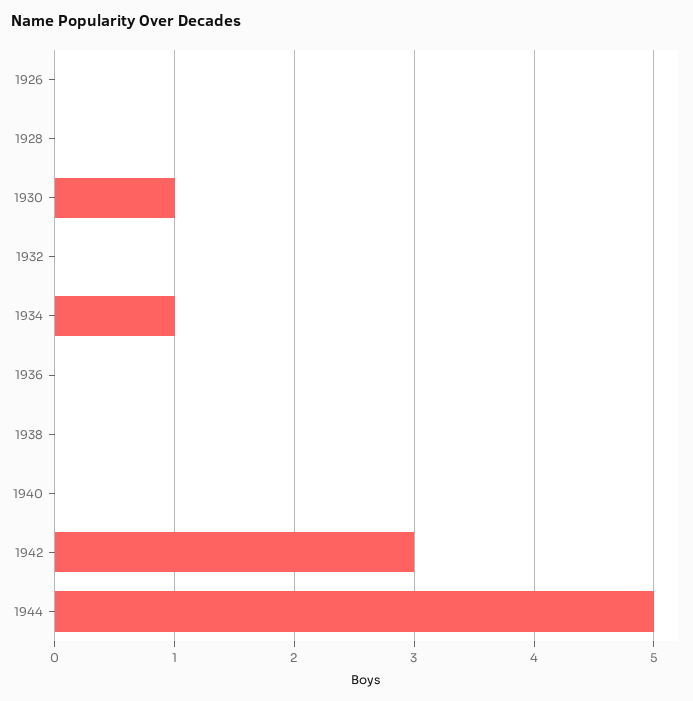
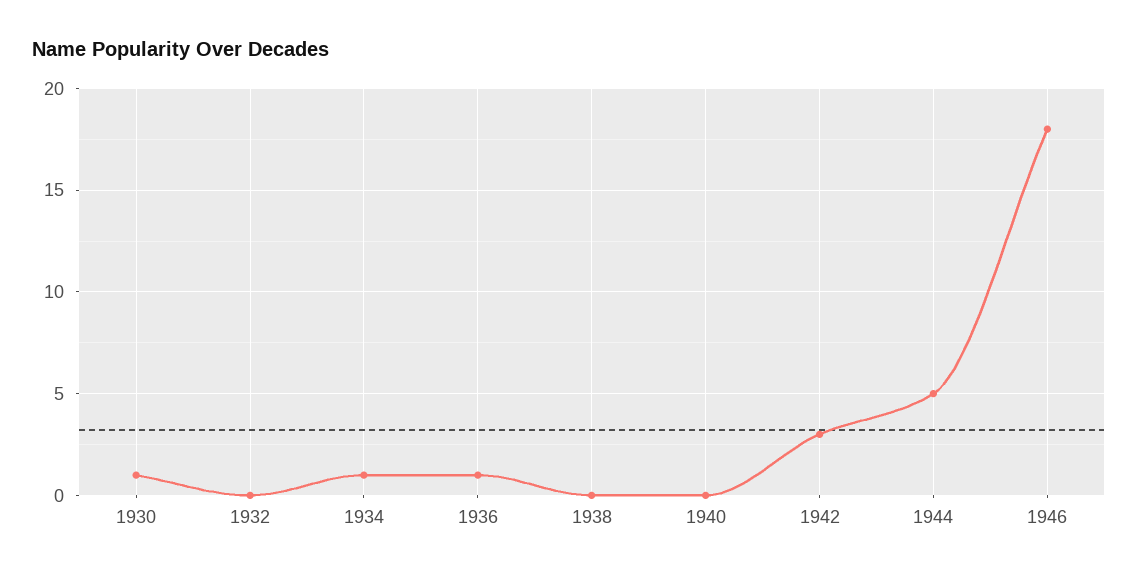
1926: 0 -> none
1928: 0 -> none
1936: 0 -> 1
1946: none -> 18

